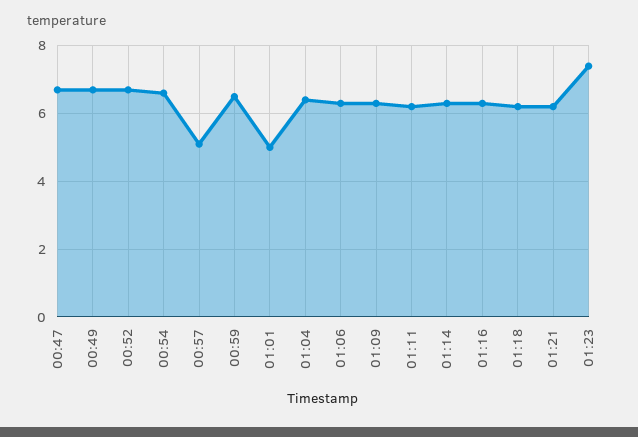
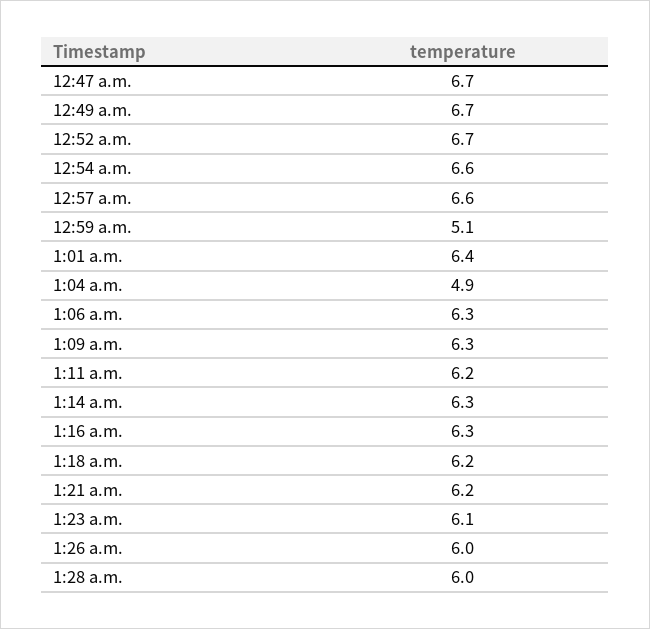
00:57: 5 -> 6.6
00:59: 6.5 -> 5.1
01:01: 5 -> 6.4
01:04: 6.5 -> 4.9
01:23: 7.5 -> 6.1
1:26 a.m.: none -> 6
1:28 a.m.: none -> 6

